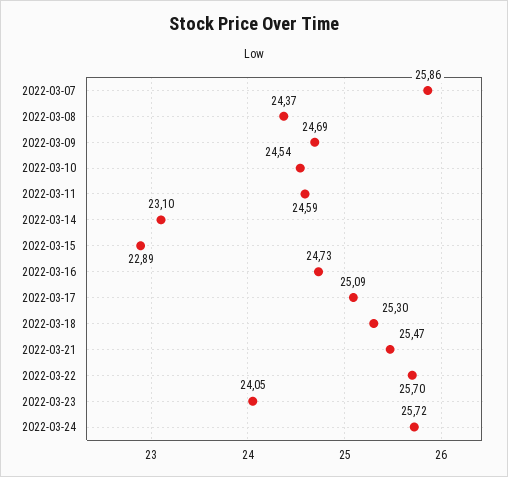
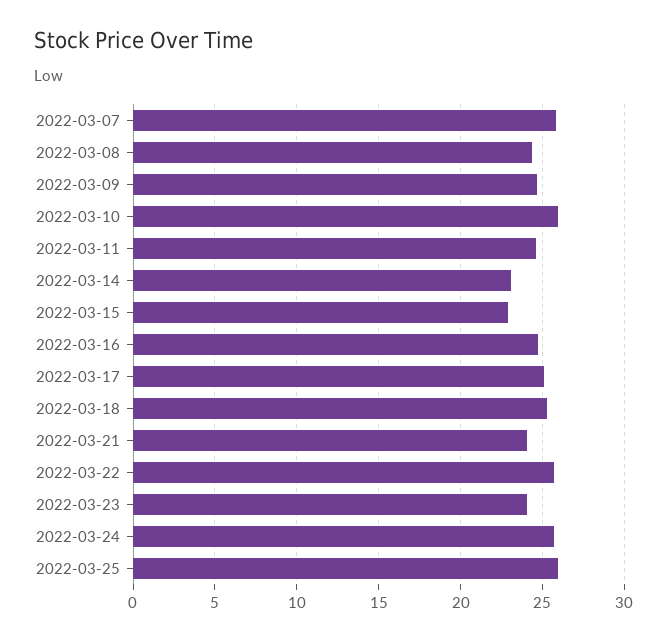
2022-03-10: 24.54 -> 26
2022-03-21: 25.47 -> 24
2022-03-25: none -> 26

